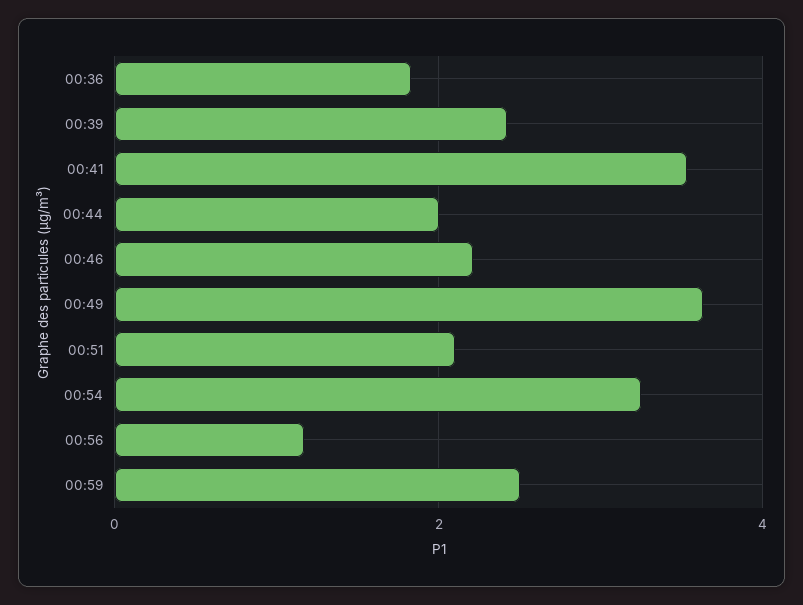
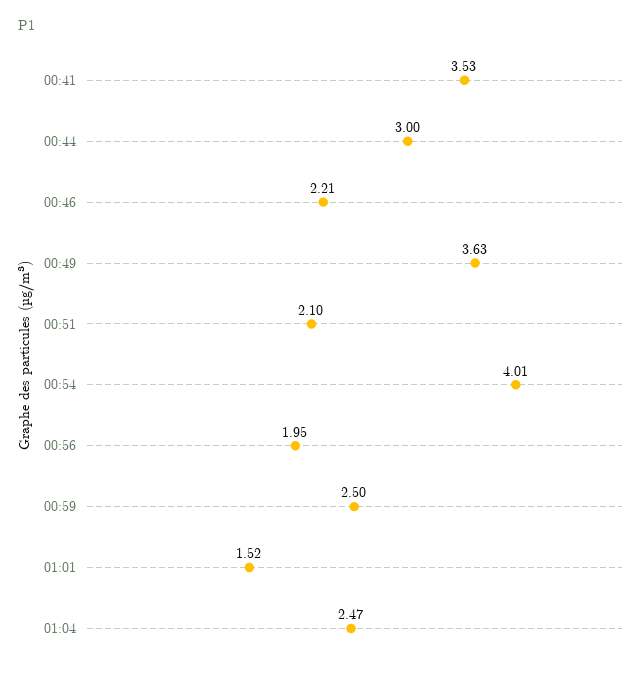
00:36: 1.8 -> none
00:39: 2.4 -> none
00:44: 2 -> 3
00:54: 3.2 -> 4.01
00:56: 1.2 -> 1.95
01:01: none -> 1.52
01:04: none -> 2.47

